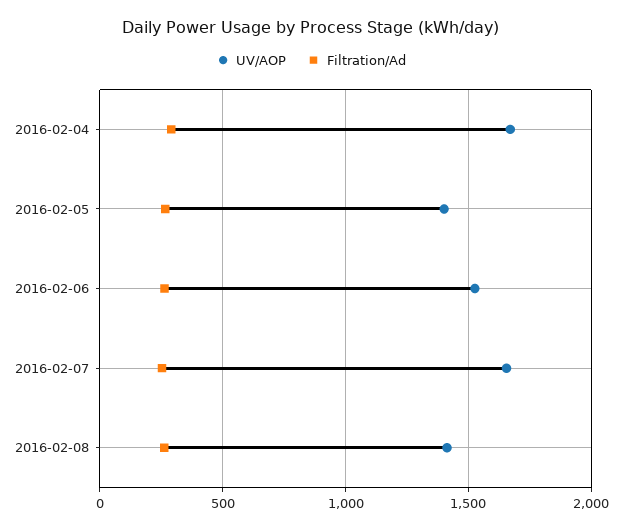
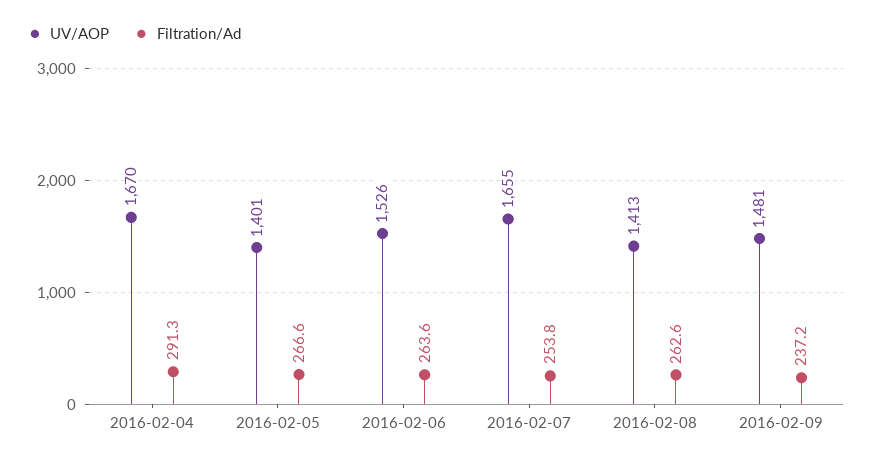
UV/AOP, 2016-02-09: none -> 1481
Filtration/Ad, 2016-02-09: none -> 237.2

